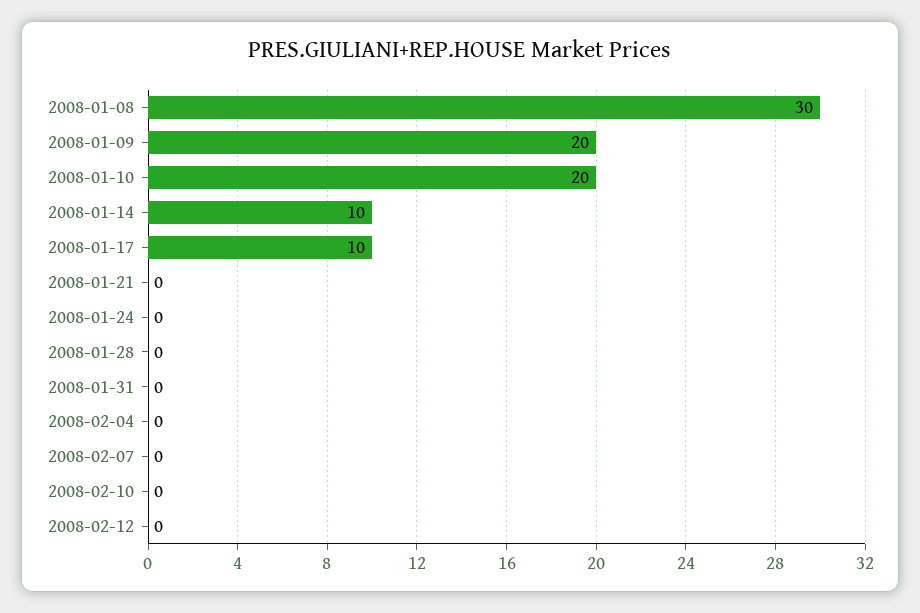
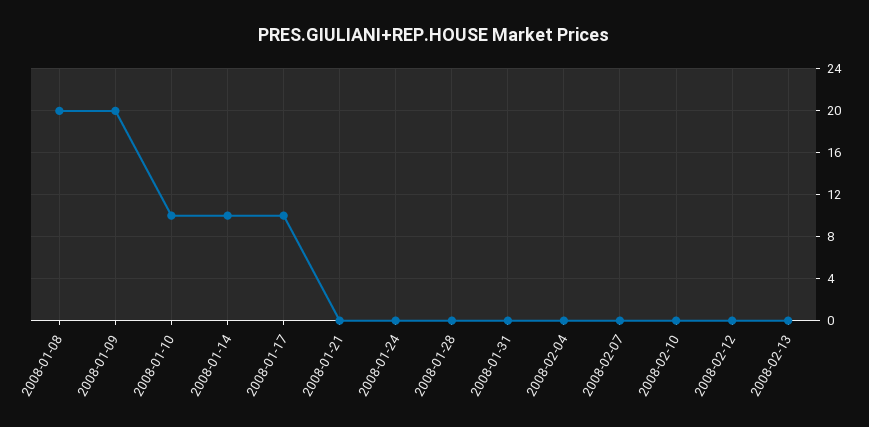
2008-01-08: 30 -> 20
2008-01-10: 20 -> 10
2008-02-13: none -> 0

